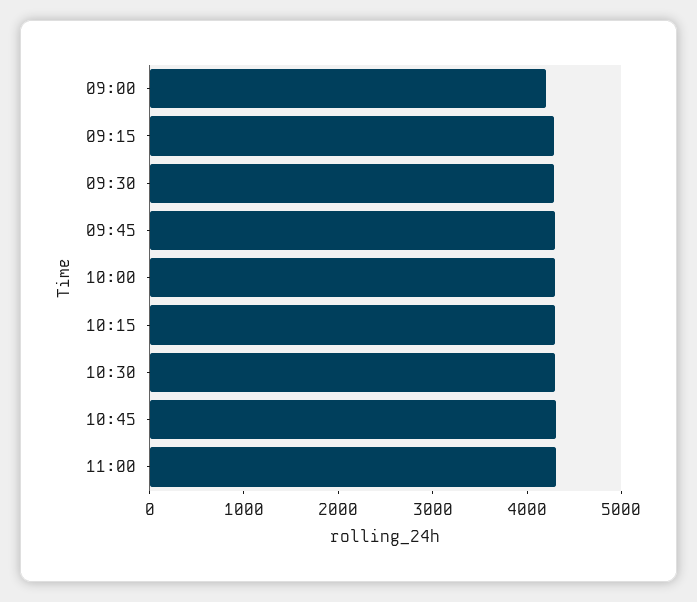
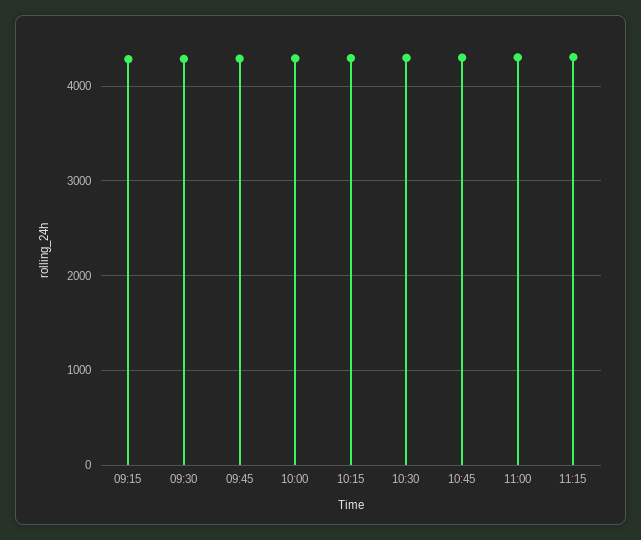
09:00: 4200 -> none
11:15: none -> 4300

